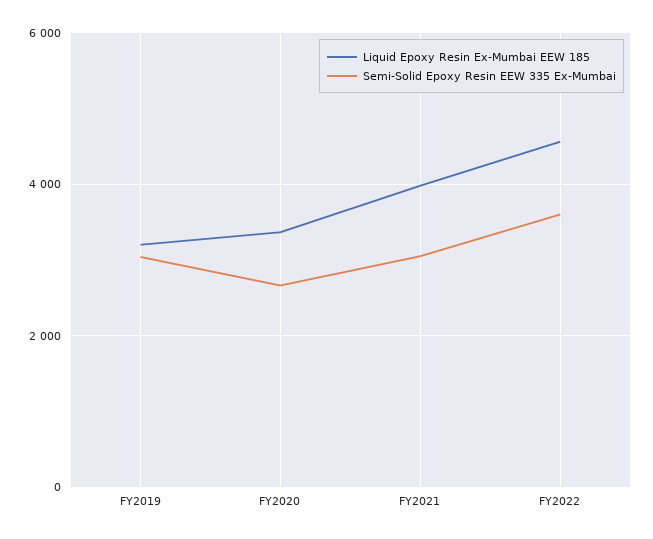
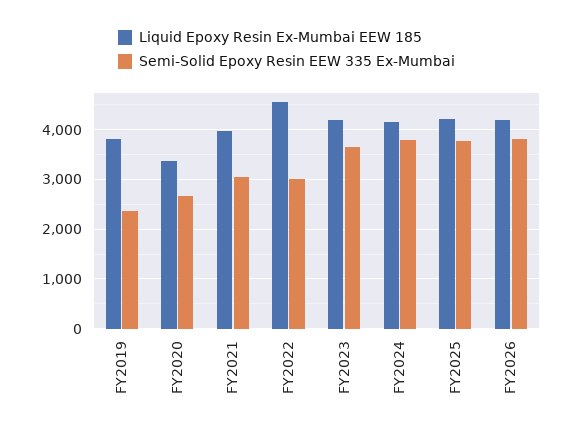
Liquid Epoxy Resin Ex-Mumbai EEW 185, FY2019: 3200 -> 3800
Semi-Solid Epoxy Resin EEW 335 Ex-Mumbai, FY2019: 3000 -> 2400
Semi-Solid Epoxy Resin EEW 335 Ex-Mumbai, FY2022: 3600 -> 3000
Liquid Epoxy Resin Ex-Mumbai EEW 185, FY2023: none -> 4200
Semi-Solid Epoxy Resin EEW 335 Ex-Mumbai, FY2023: none -> 3600
Liquid Epoxy Resin Ex-Mumbai EEW 185, FY2024: none -> 4200
Semi-Solid Epoxy Resin EEW 335 Ex-Mumbai, FY2024: none -> 3800
Liquid Epoxy Resin Ex-Mumbai EEW 185, FY2025: none -> 4200
Semi-Solid Epoxy Resin EEW 335 Ex-Mumbai, FY2025: none -> 3800
Liquid Epoxy Resin Ex-Mumbai EEW 185, FY2026: none -> 4200
Semi-Solid Epoxy Resin EEW 335 Ex-Mumbai, FY2026: none -> 3800

